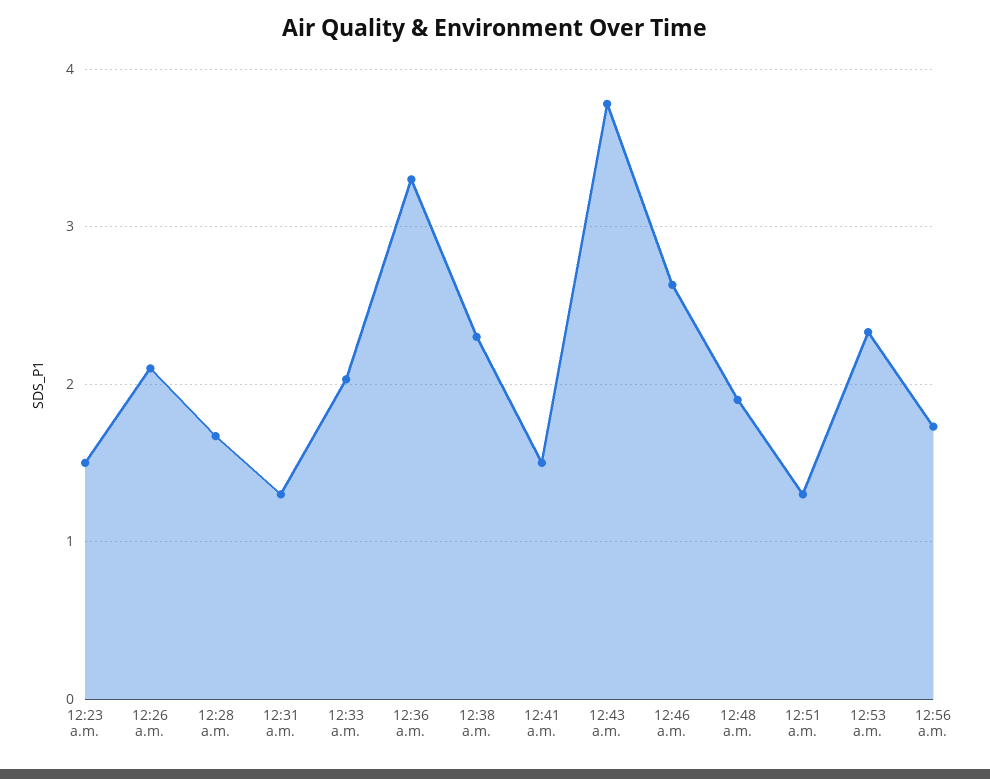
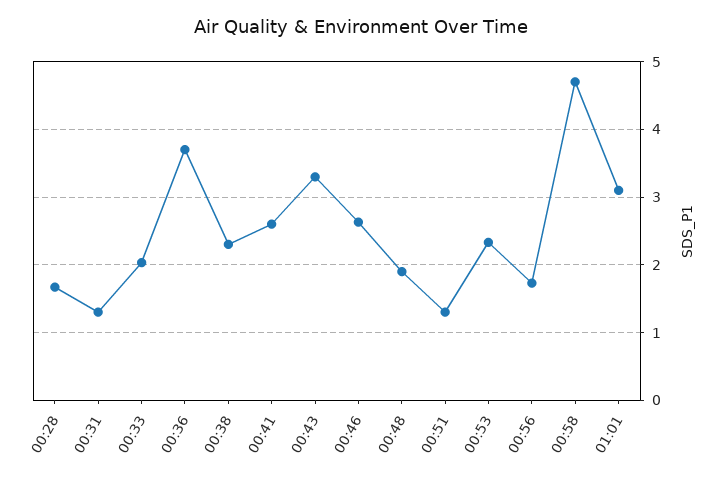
12:23 a.m.: 1.5 -> none
12:26 a.m.: 2.1 -> none
12:36 a.m.: 3.3 -> 3.7
12:41 a.m.: 1.5 -> 2.6
12:43 a.m.: 3.8 -> 3.3
00:58: none -> 4.7
01:01: none -> 3.1

